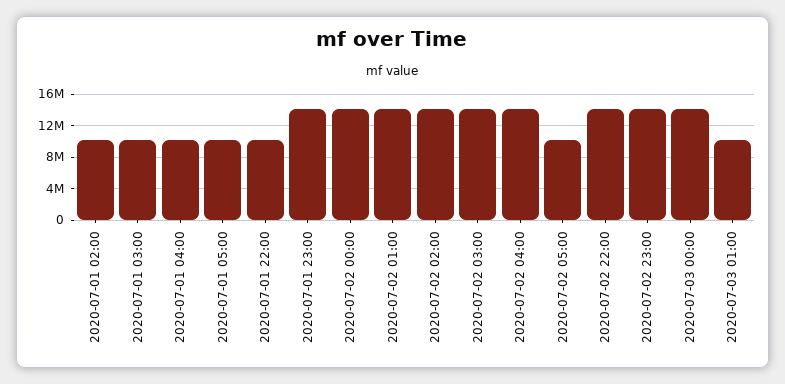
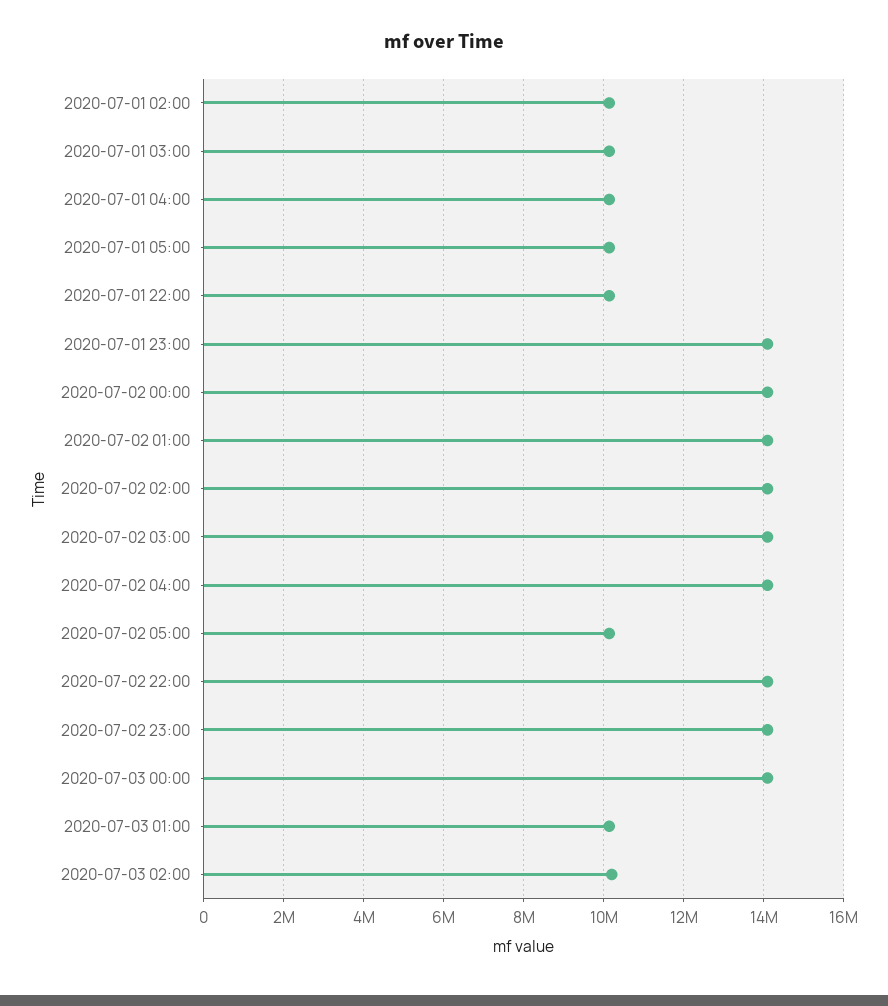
2020-07-03 02:00: none -> 10200000

